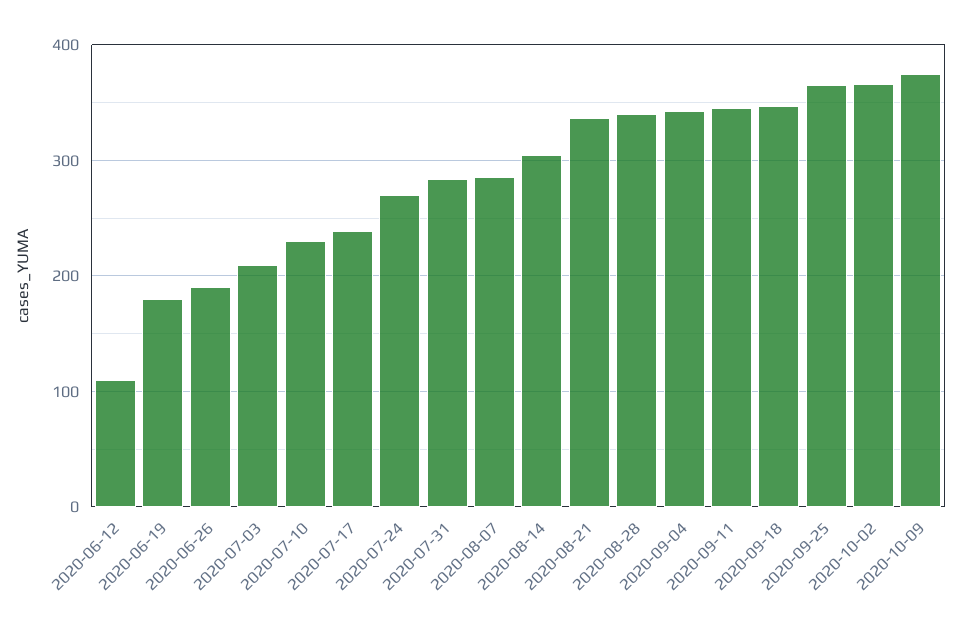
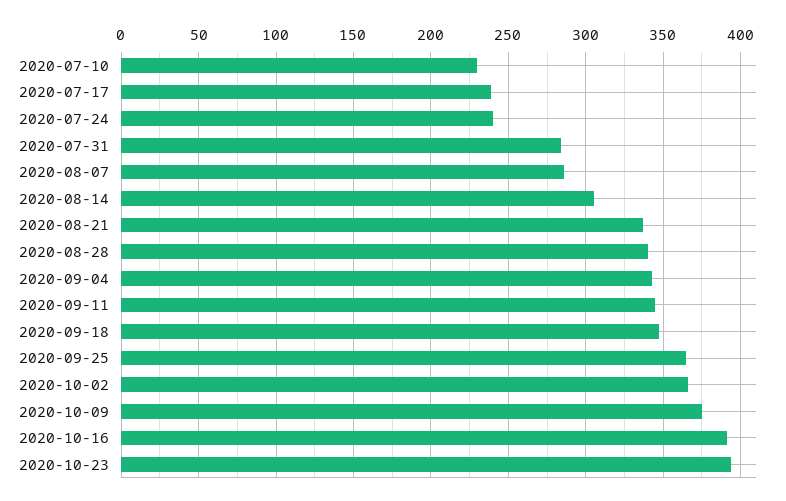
2020-06-12: 110 -> none
2020-06-19: 180 -> none
2020-06-26: 190 -> none
2020-07-03: 210 -> none
2020-07-24: 270 -> 240
2020-10-16: none -> 390
2020-10-23: none -> 395

